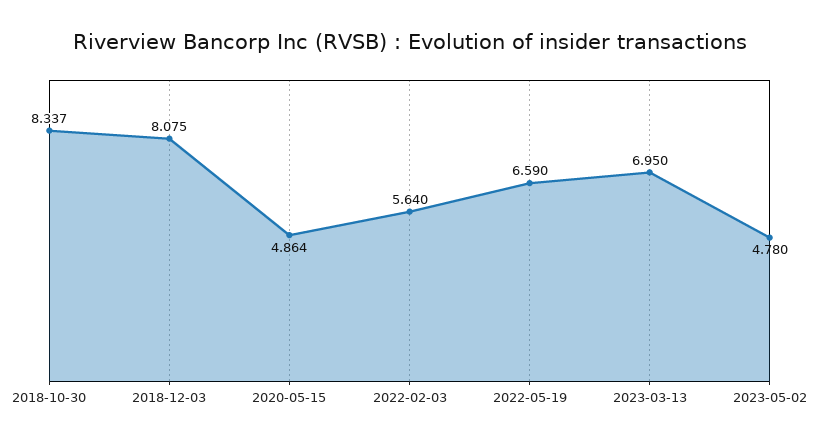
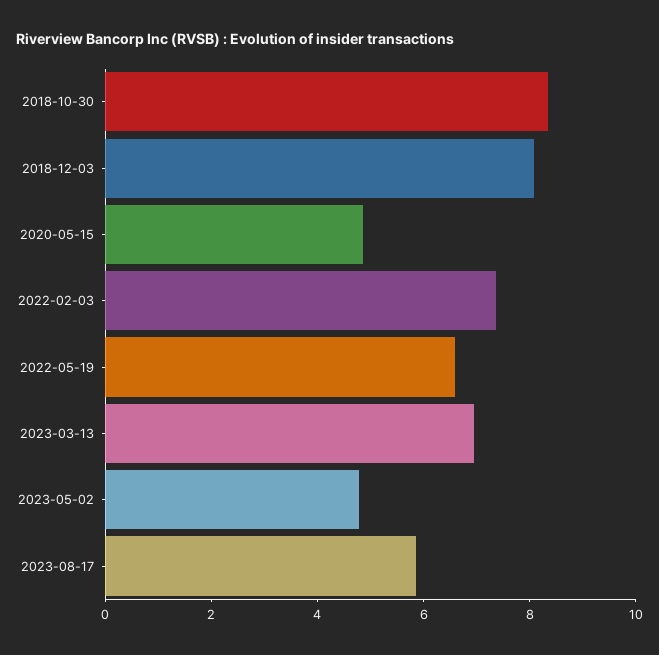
2022-02-03: 5.64 -> 7.5
2023-08-17: none -> 6

